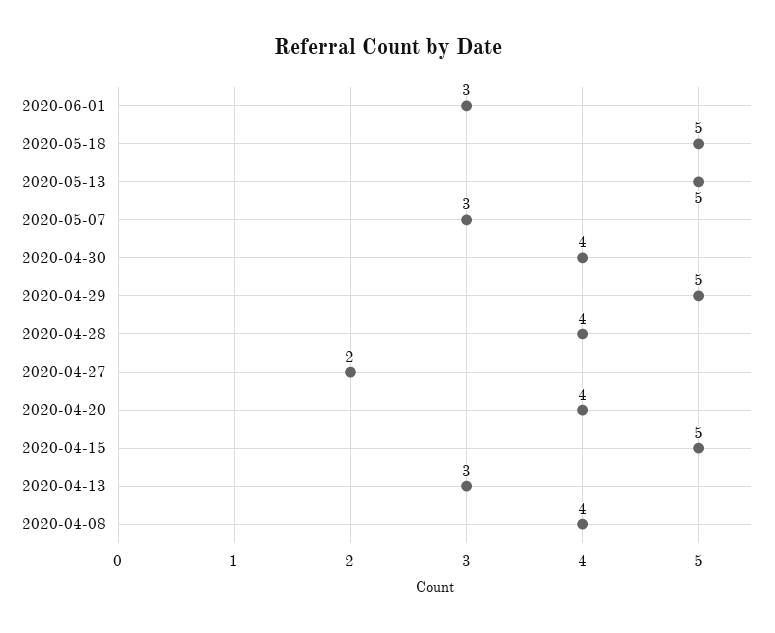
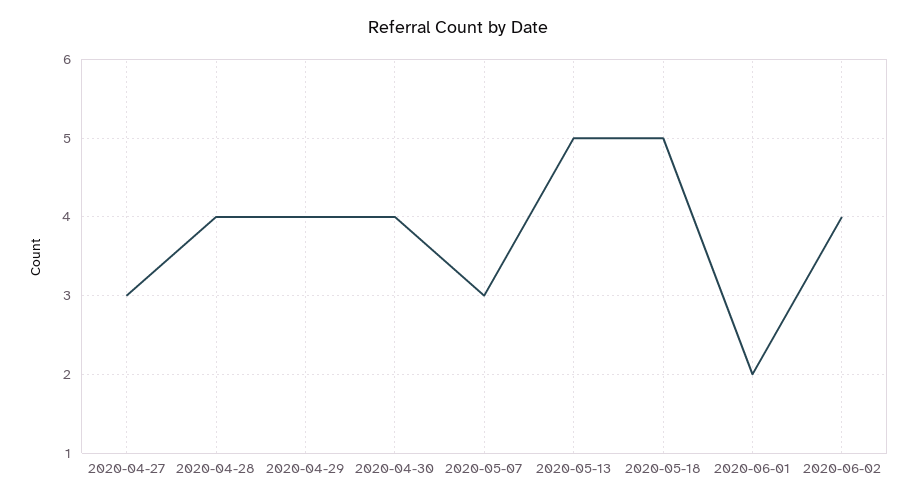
2020-06-01: 3 -> 2
2020-04-29: 5 -> 4
2020-04-27: 2 -> 3
2020-04-20: 4 -> none
2020-04-15: 5 -> none
2020-04-13: 3 -> none
2020-04-08: 4 -> none
2020-06-02: none -> 4

